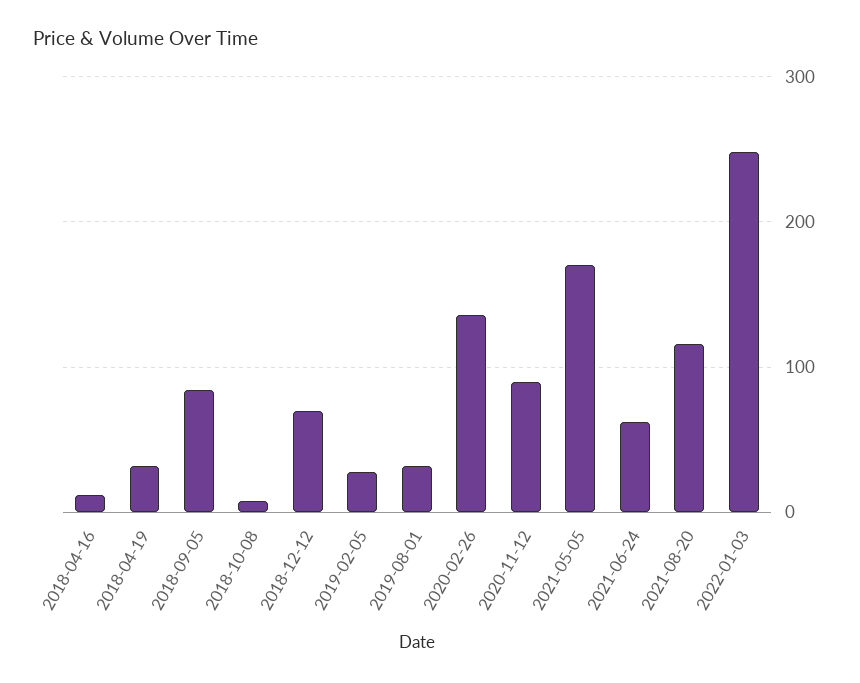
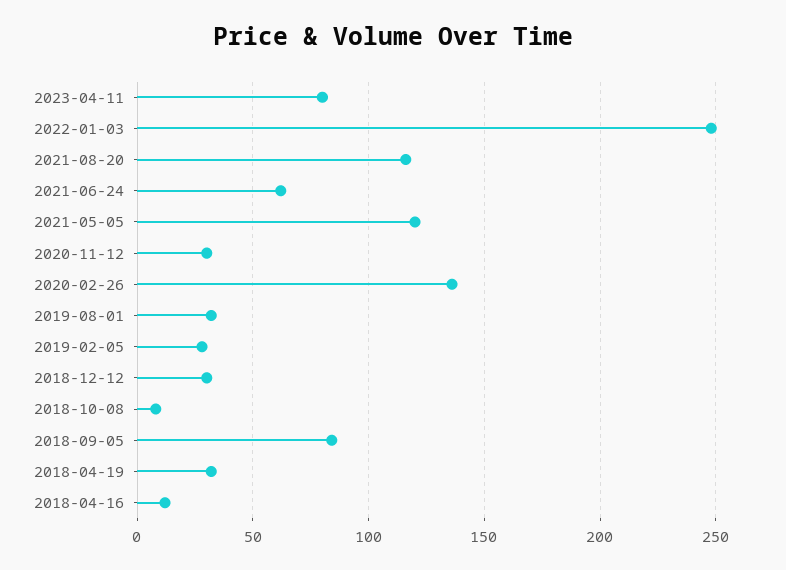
2018-12-12: 70 -> 30
2020-11-12: 90 -> 30
2021-05-05: 170 -> 120
2023-04-11: none -> 80

